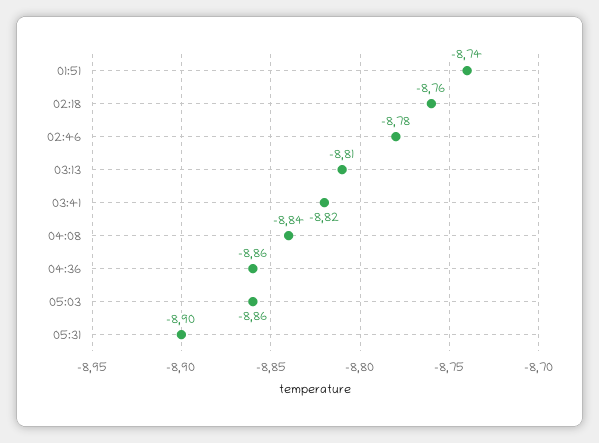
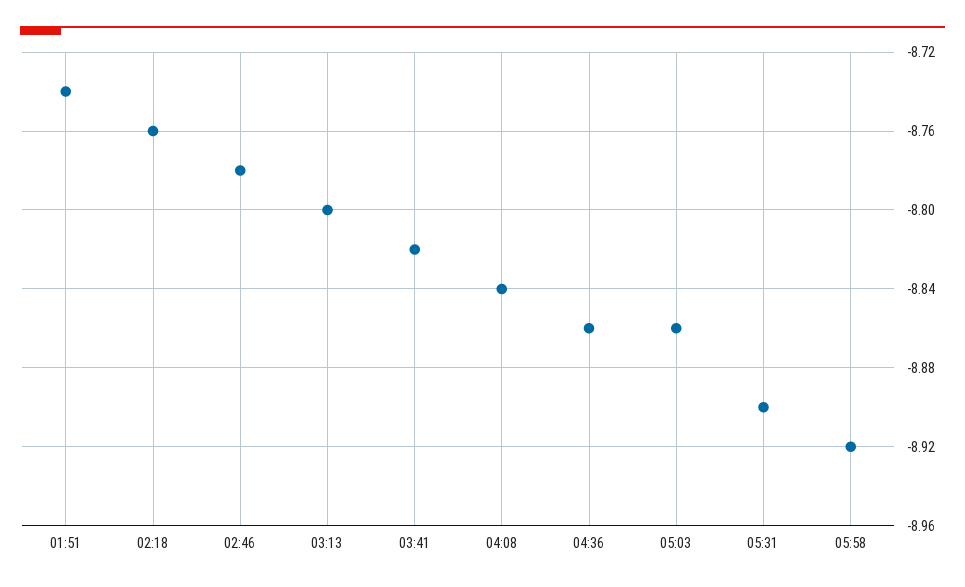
03:13: -8.81 -> -8.8
05:58: none -> -8.92

